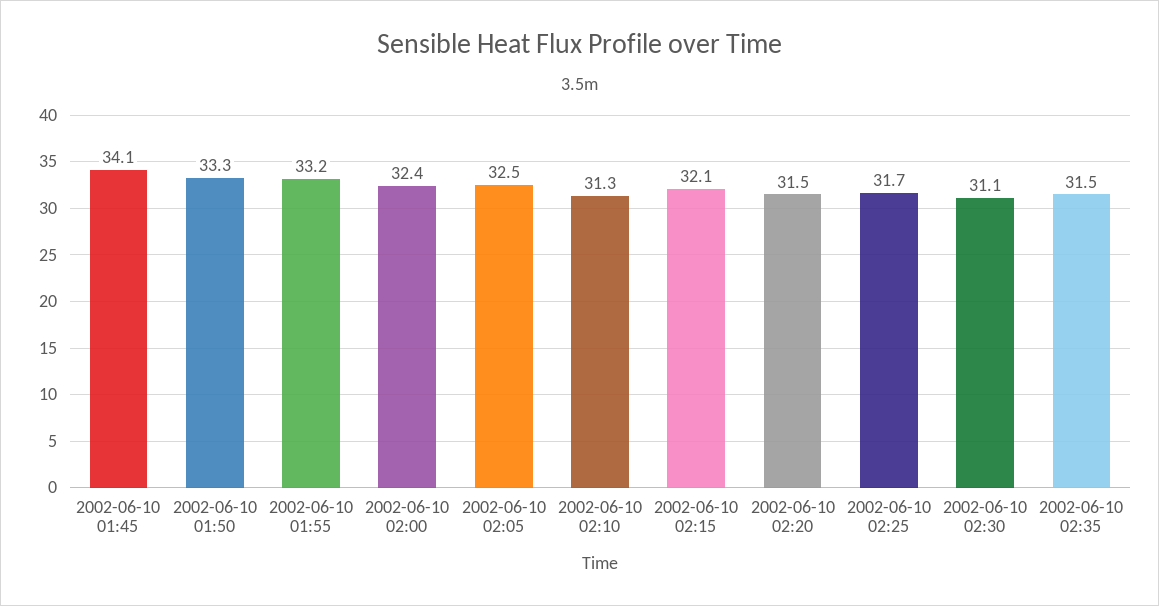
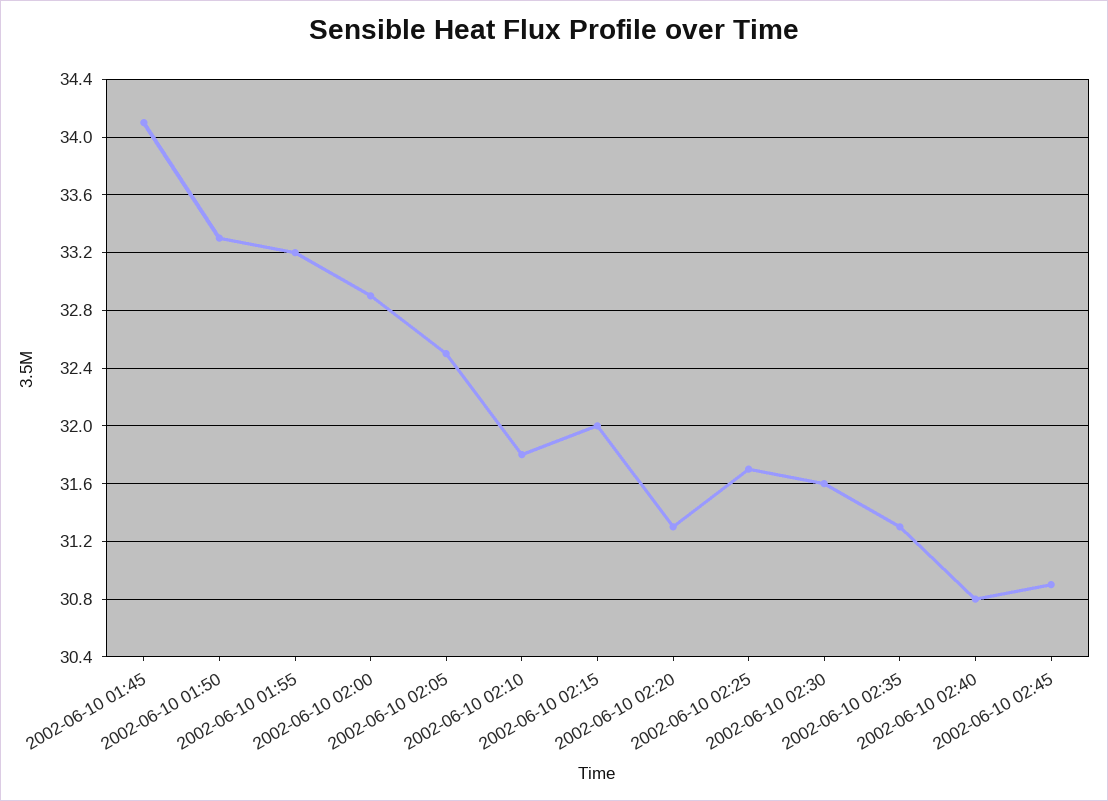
2002-06-10 02:00: 32.4 -> 32.9
2002-06-10 02:10: 31.3 -> 31.8
2002-06-10 02:15: 32.1 -> 32
2002-06-10 02:20: 31.5 -> 31.3
2002-06-10 02:30: 31.1 -> 31.6
2002-06-10 02:35: 31.5 -> 31.3
2002-06-10 02:40: none -> 30.8
2002-06-10 02:45: none -> 30.9

